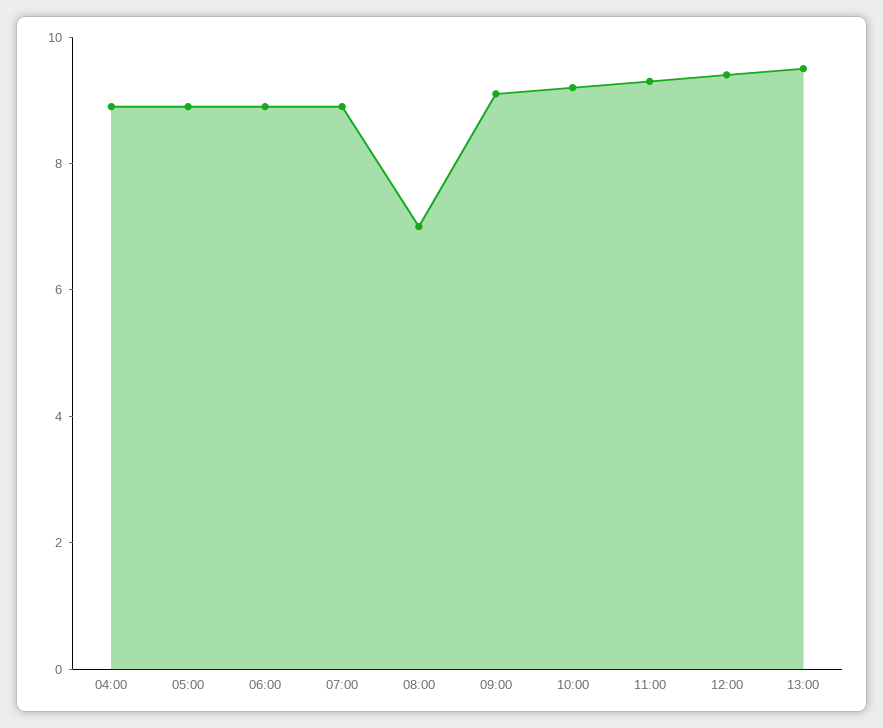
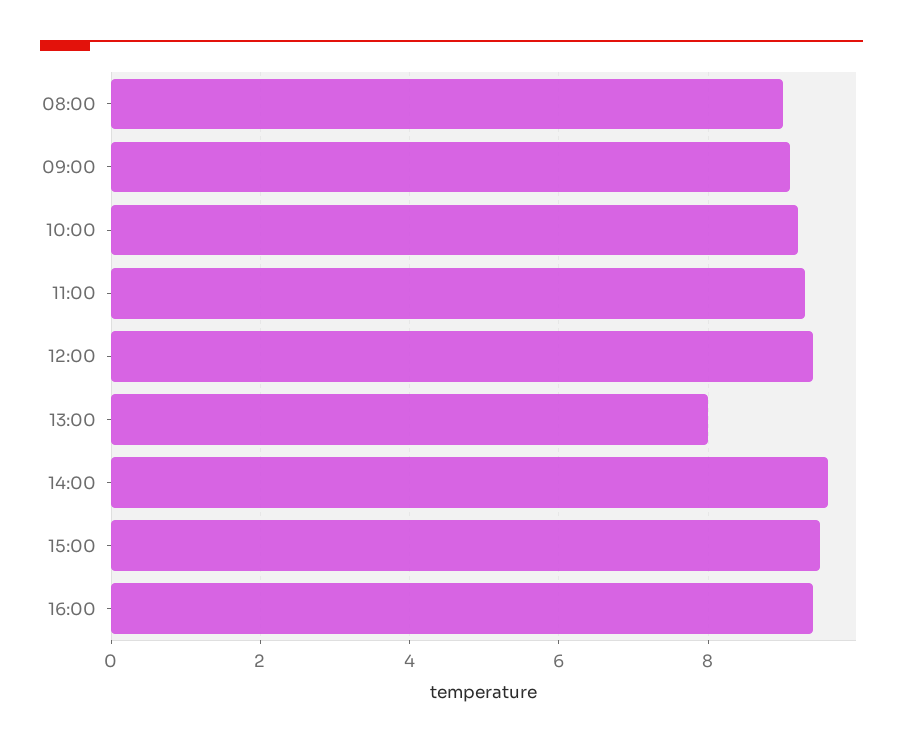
04:00: 9 -> none
05:00: 9 -> none
06:00: 9 -> none
07:00: 9 -> none
08:00: 7 -> 9
13:00: 9.5 -> 8
14:00: none -> 9.5
15:00: none -> 9.5
16:00: none -> 9.5

